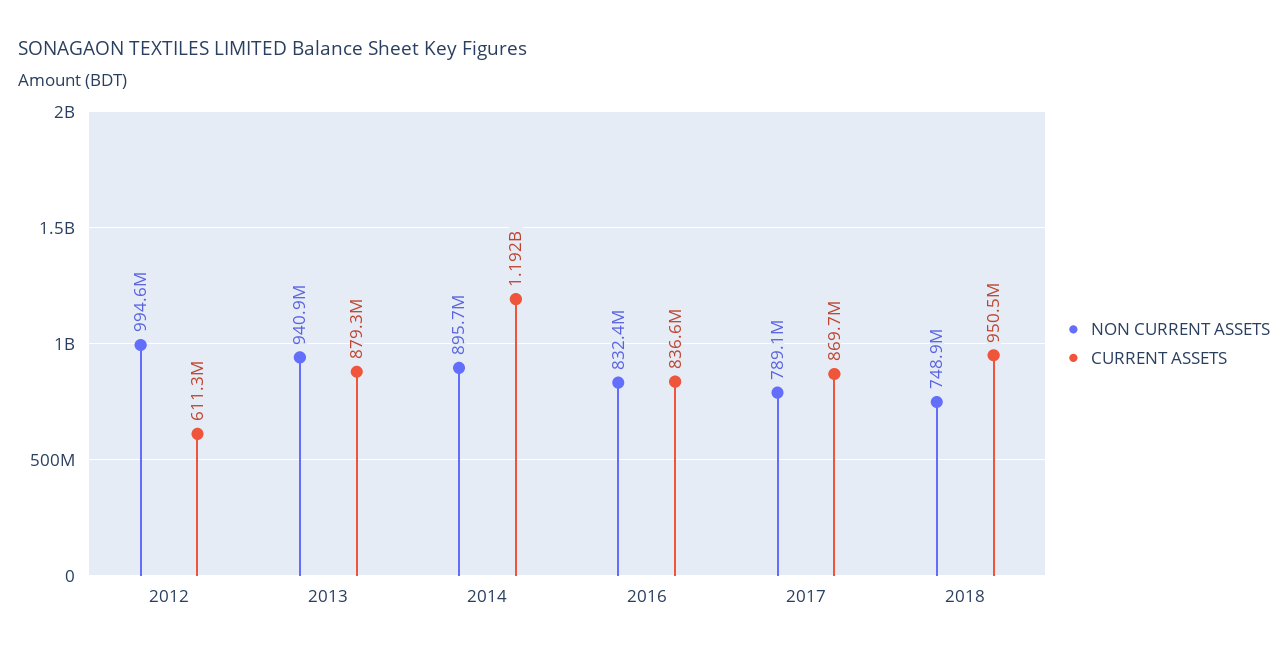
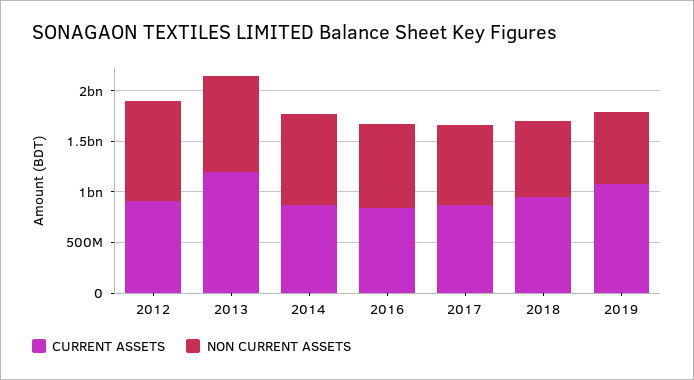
CURRENT ASSETS, 2012: 611300000 -> 900000000
CURRENT ASSETS, 2013: 879300000 -> 1200000000
CURRENT ASSETS, 2014: 1192000000 -> 900000000
CURRENT ASSETS, 2019: none -> 1100000000
NON CURRENT ASSETS, 2019: none -> 700000000

